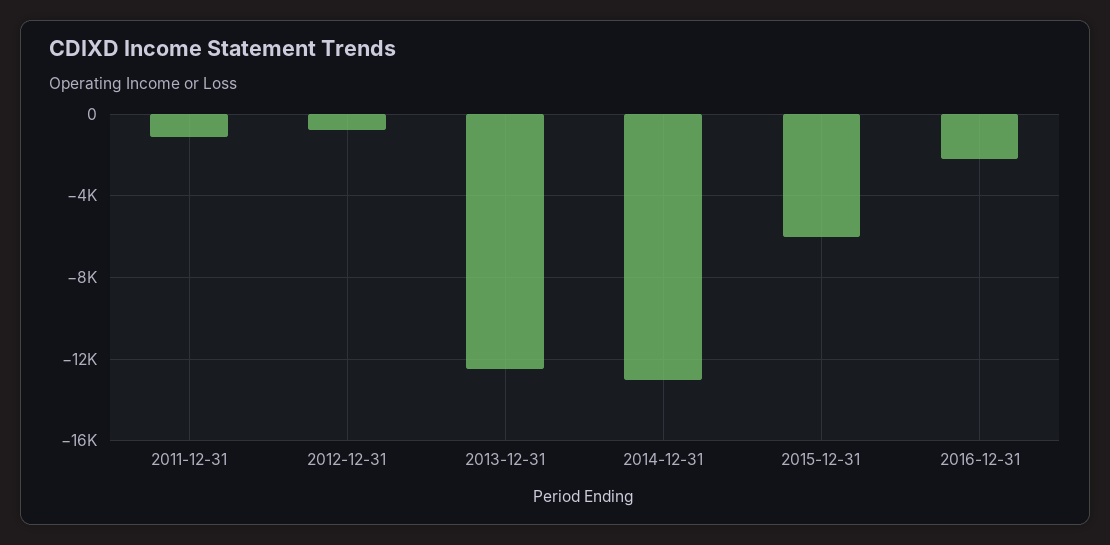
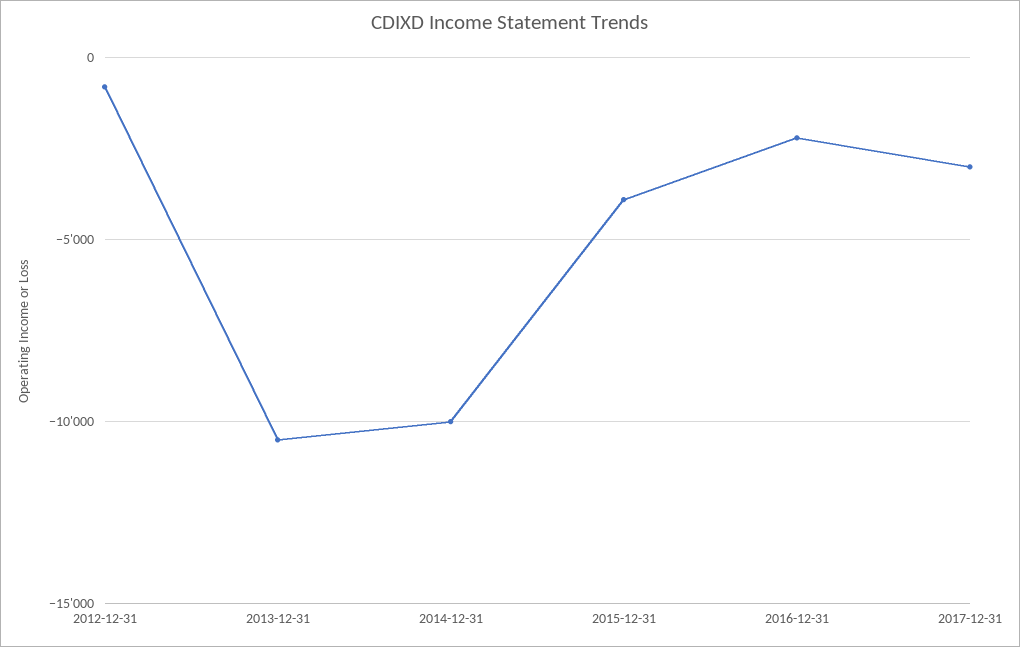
2011-12-31: -1000 -> none
2013-12-31: -12500 -> -10500
2014-12-31: -13000 -> -10000
2015-12-31: -6000 -> -4000
2017-12-31: none -> -3000

